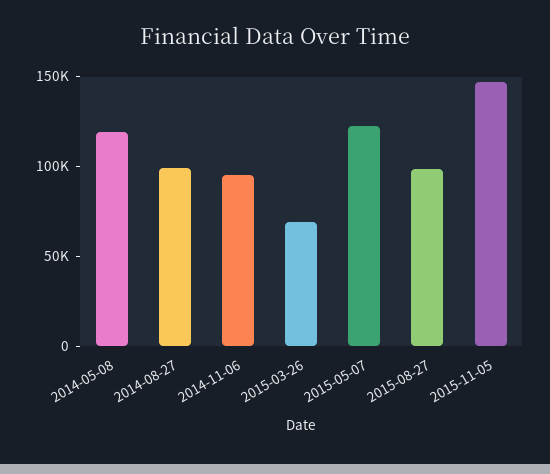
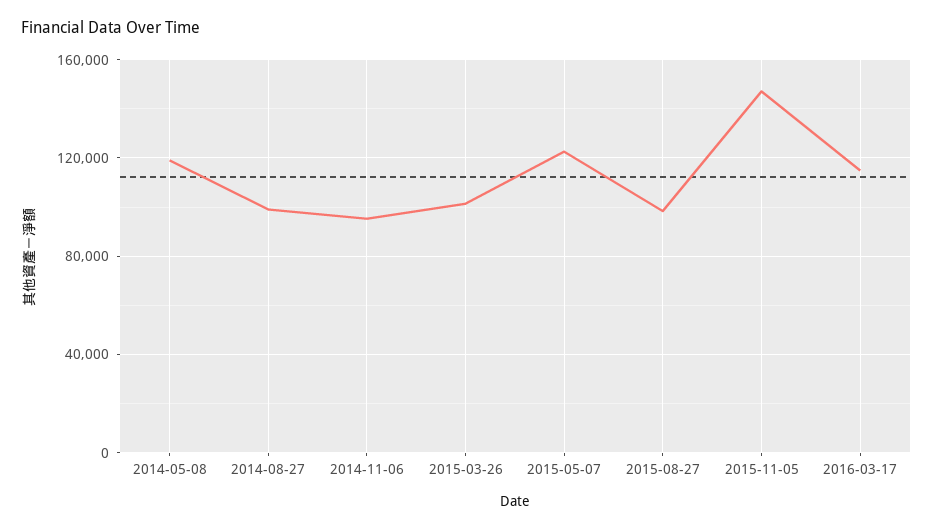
2015-03-26: 70000 -> 100000
2016-03-17: none -> 115000

